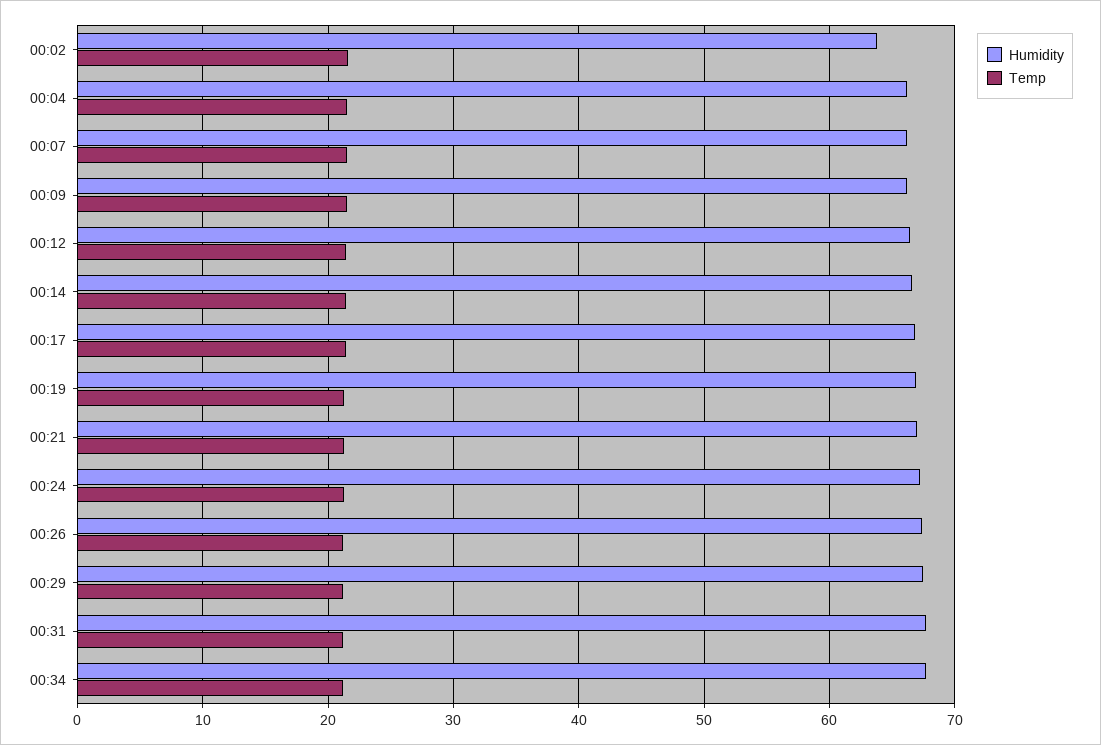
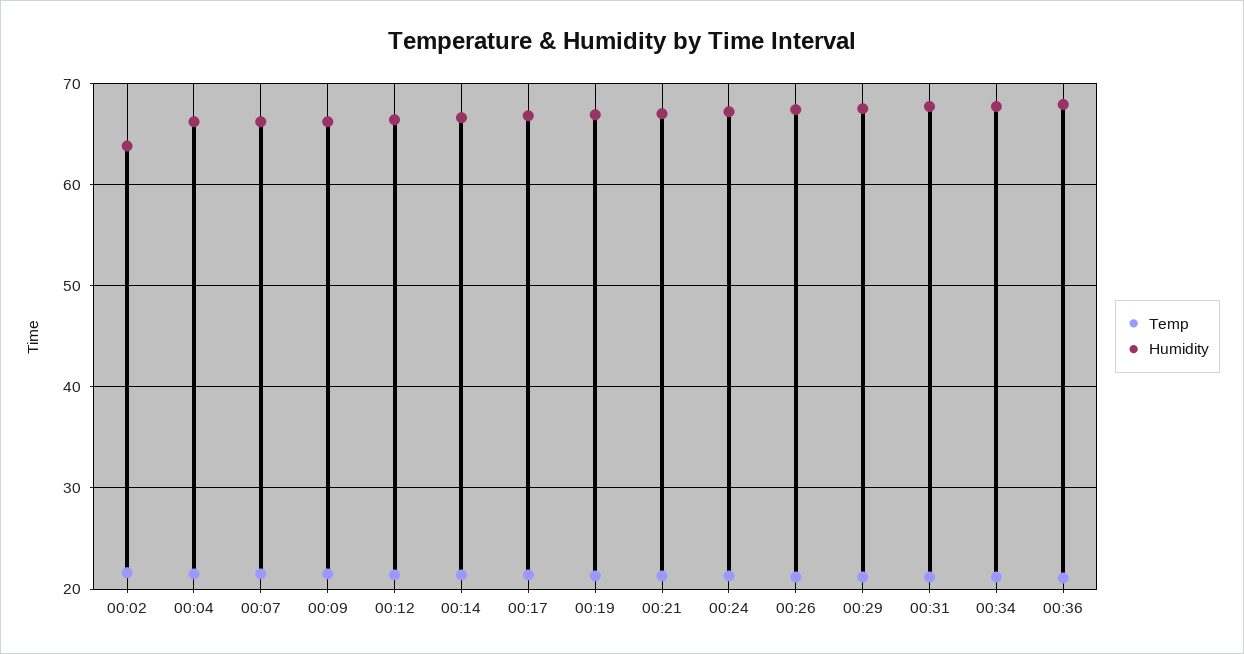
Temp, 00:36: none -> 21
Humidity, 00:36: none -> 68

